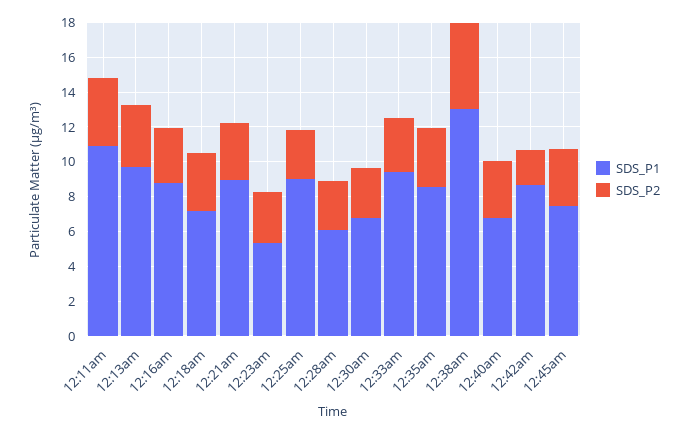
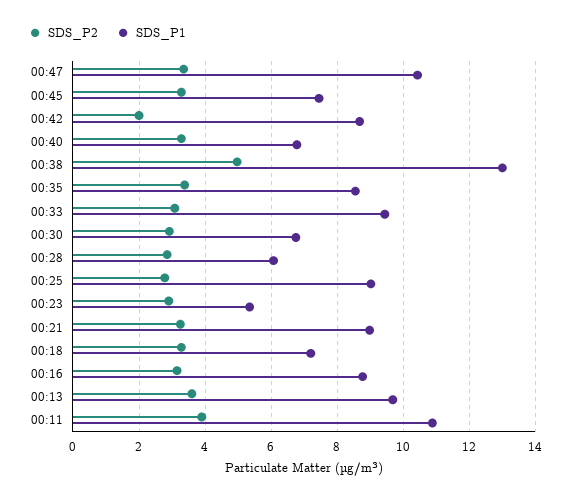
SDS_P2, 00:47: none -> 3.4
SDS_P1, 00:47: none -> 10.4

